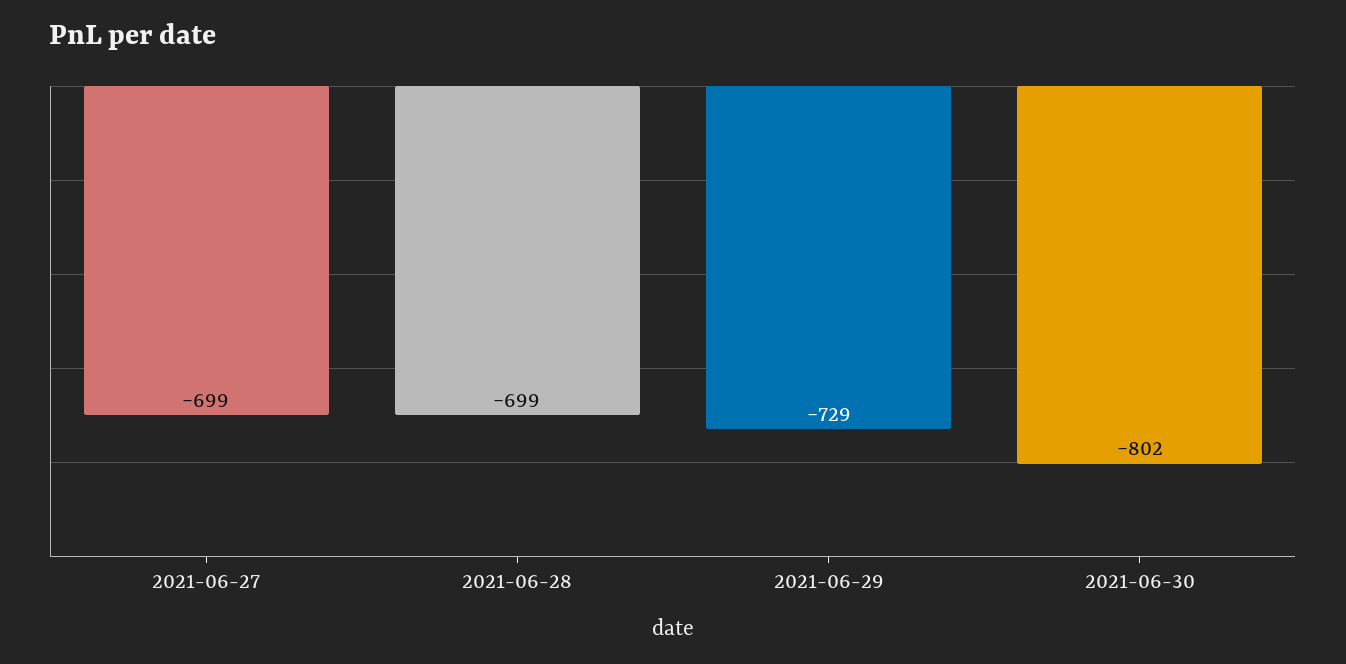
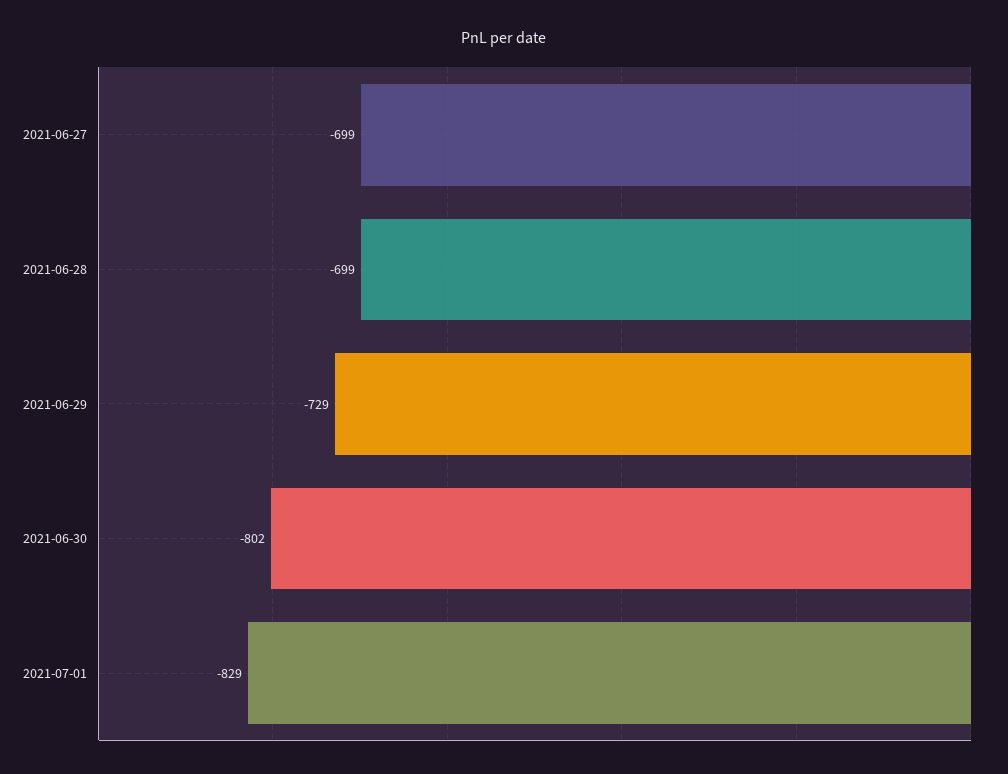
2021-07-01: none -> -829

